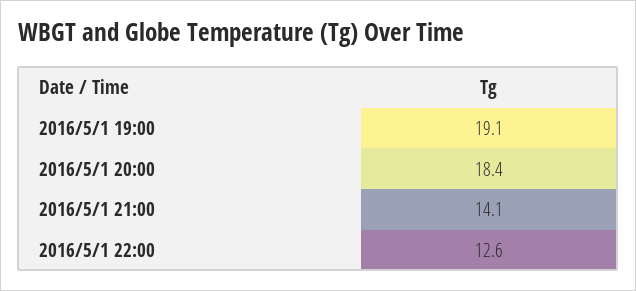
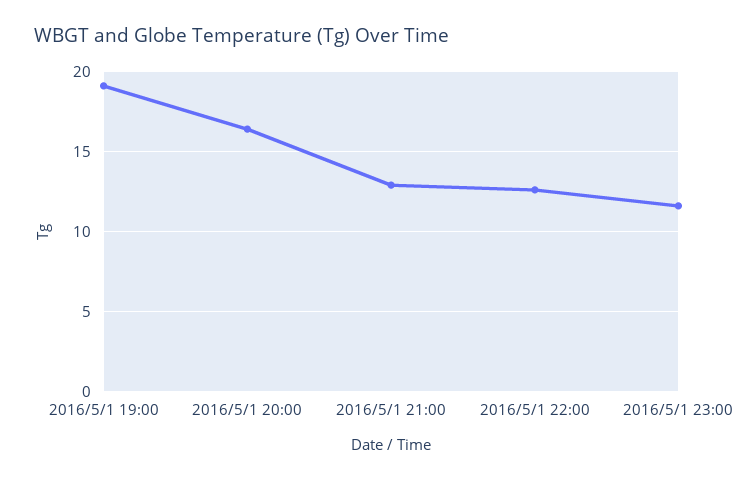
2016/5/1 20:00: 18.4 -> 16.5
2016/5/1 21:00: 14.1 -> 13
2016/5/1 23:00: none -> 11.5

